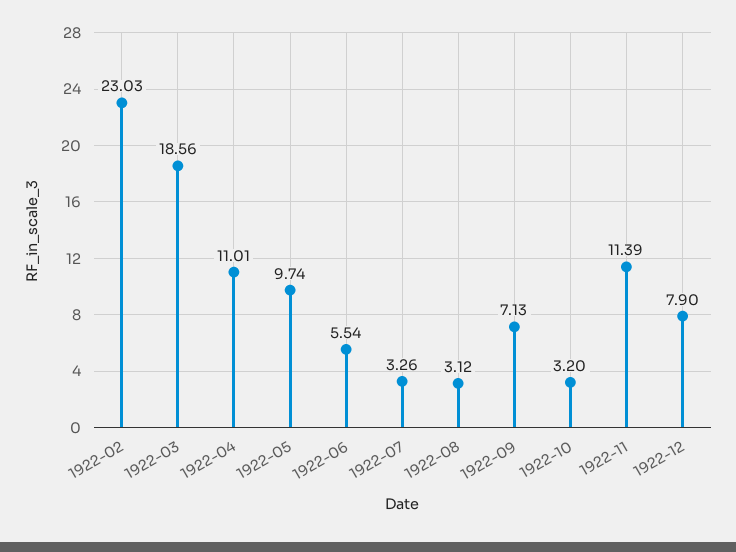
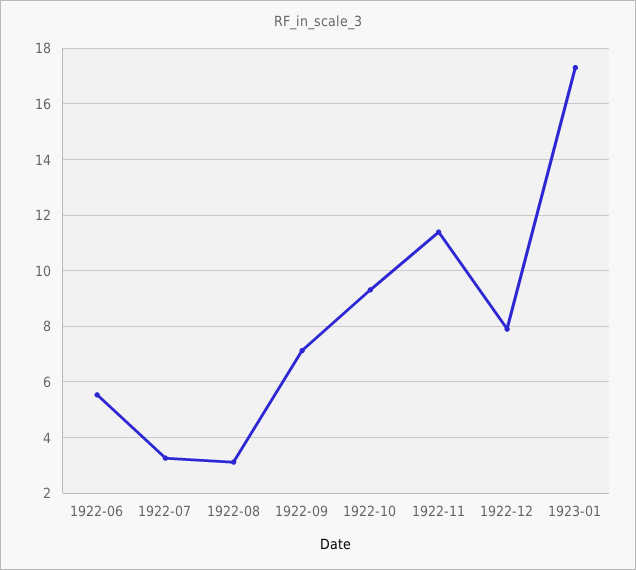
1922-02: 23.03 -> none
1922-03: 18.56 -> none
1922-04: 11.01 -> none
1922-05: 9.74 -> none
1922-10: 3.2 -> 9.25
1923-01: none -> 17.25

